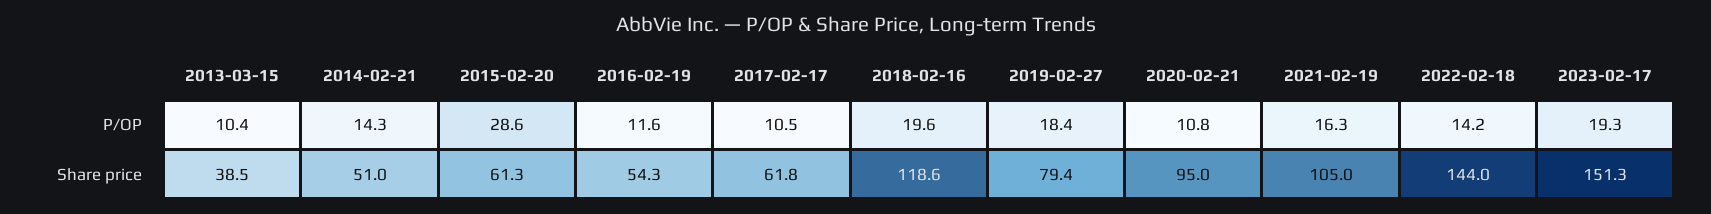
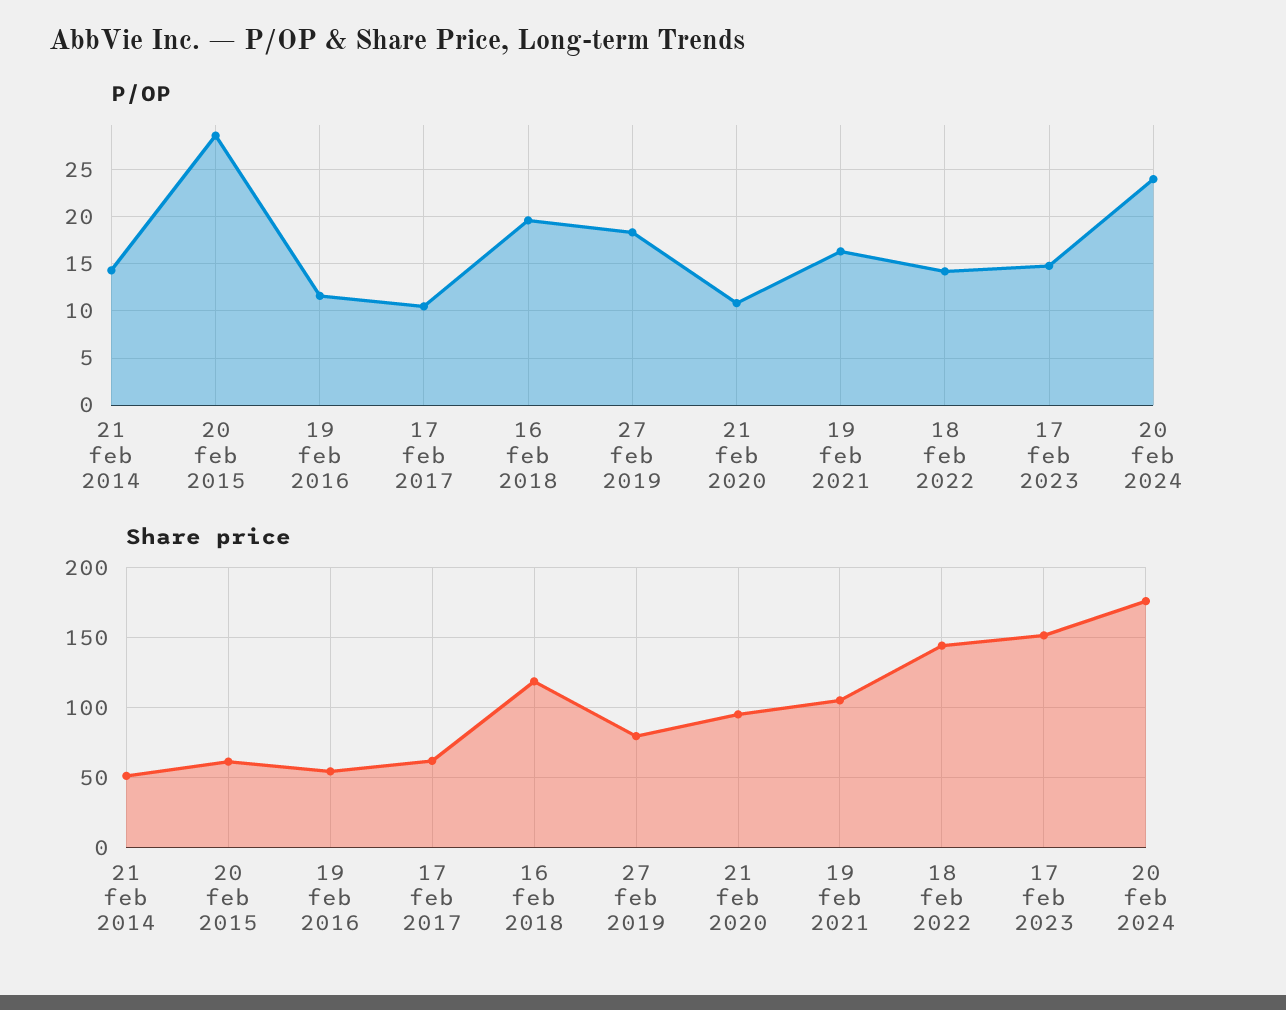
P/OP, 2013-03-15: 10.4 -> none
P/OP, 2023-02-17: 19.3 -> 15
Share price, 2013-03-15: 38.5 -> none
P/OP, 20 feb 2024: none -> 24
Share price, 20 feb 2024: none -> 175

